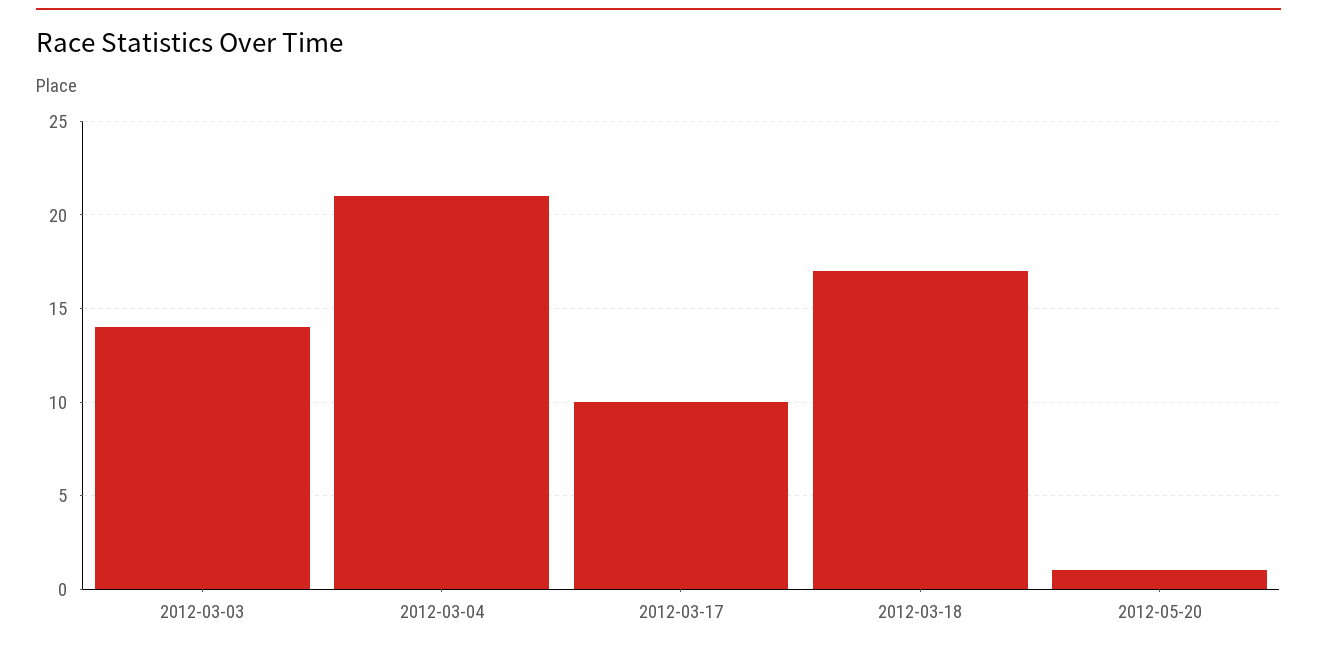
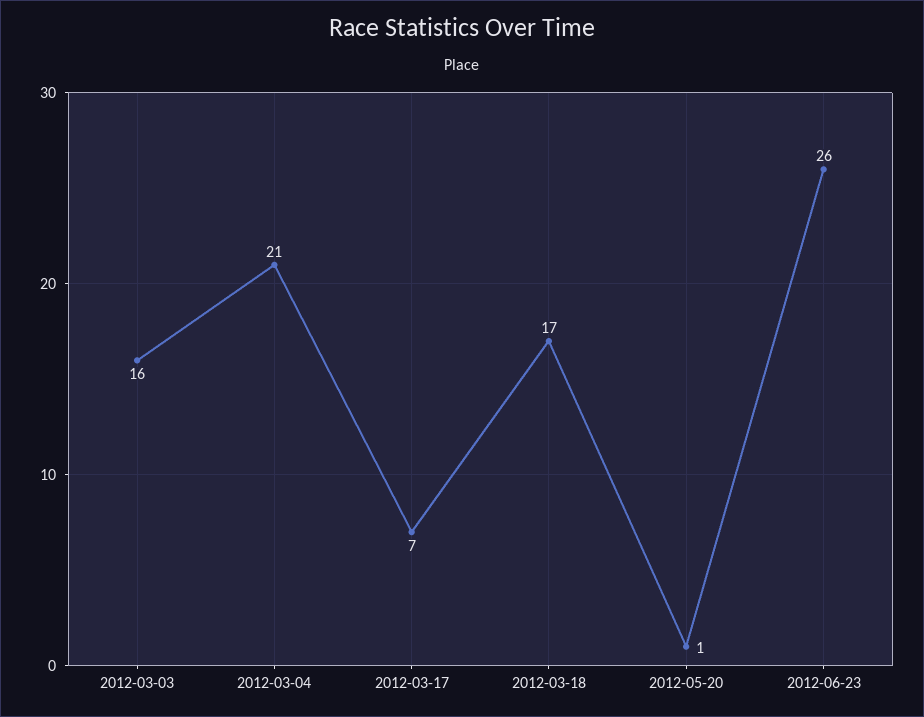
2012-03-03: 14 -> 16
2012-03-17: 10 -> 7
2012-06-23: none -> 26

